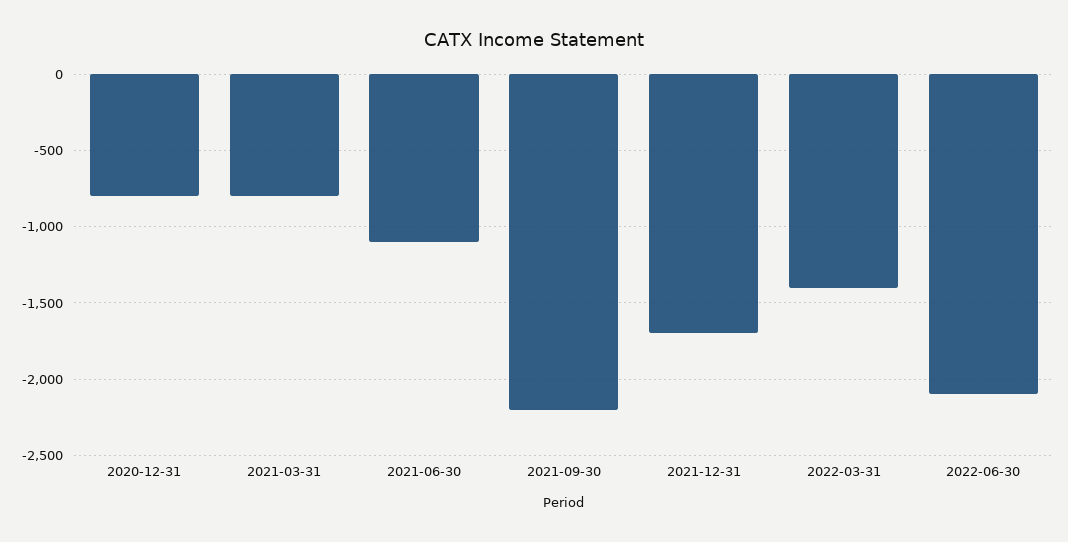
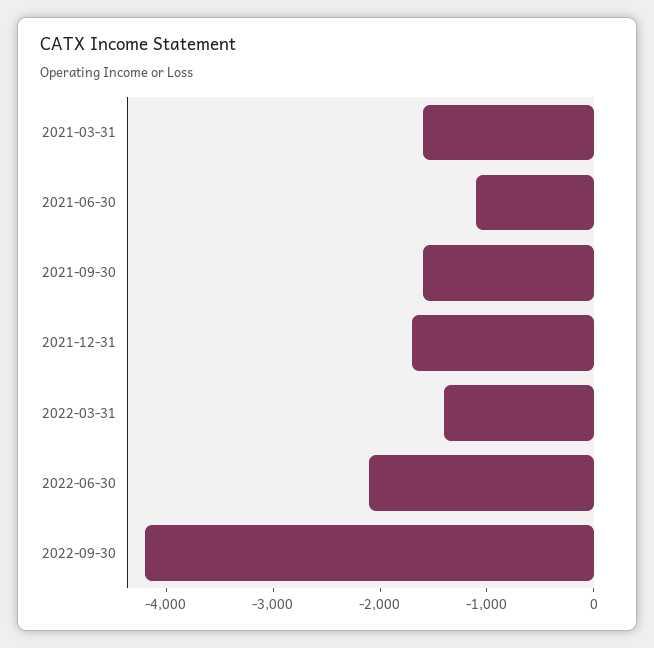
2020-12-31: -800 -> none
2021-03-31: -800 -> -1600
2021-09-30: -2200 -> -1600
2022-09-30: none -> -4200

